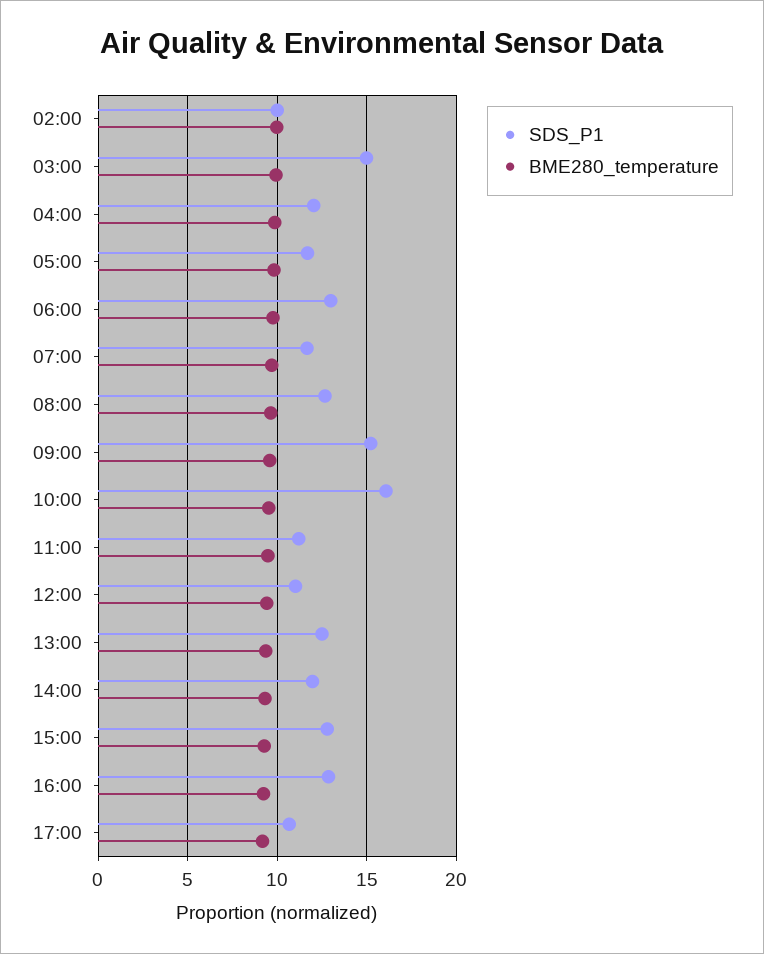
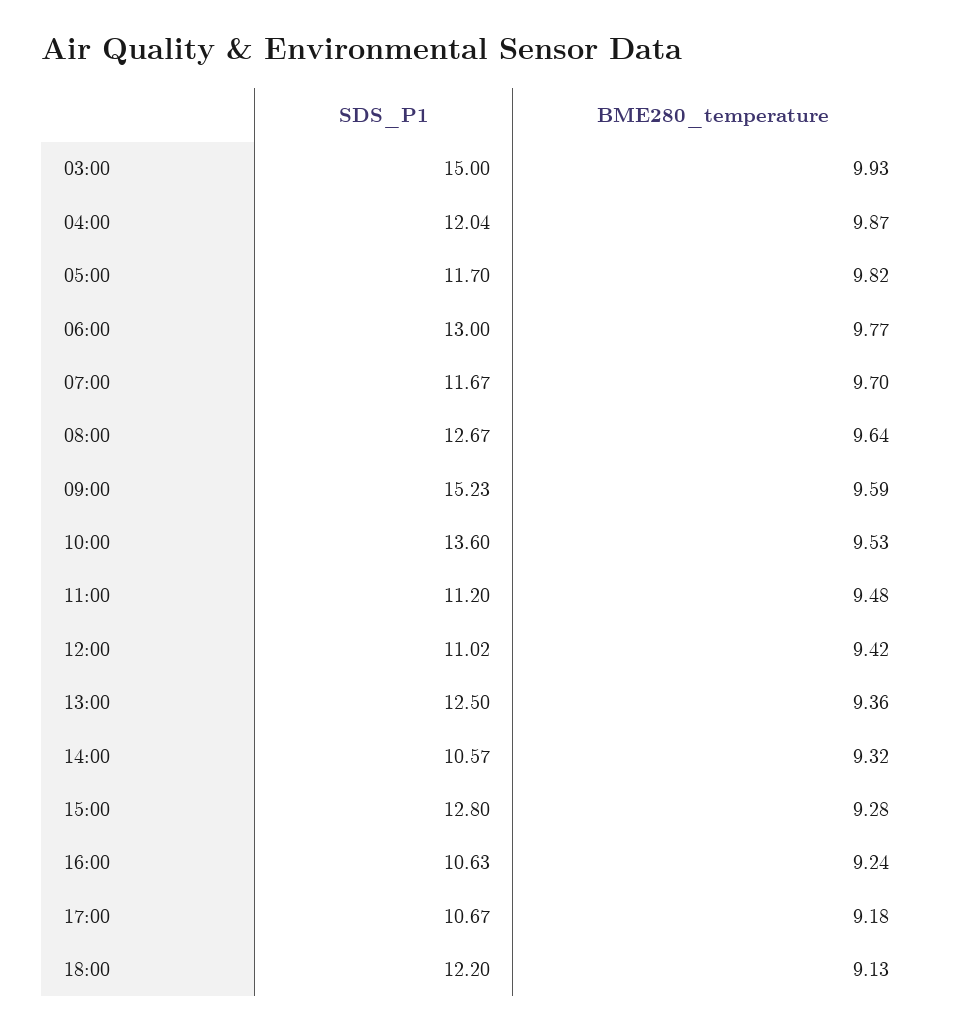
SDS_P1, 02:00: 10 -> none
BME280_temperature, 02:00: 10 -> none
SDS_P1, 10:00: 16 -> 13.6
SDS_P1, 14:00: 12 -> 10.57
SDS_P1, 16:00: 13 -> 10.63
SDS_P1, 18:00: none -> 12.2
BME280_temperature, 18:00: none -> 9.13

